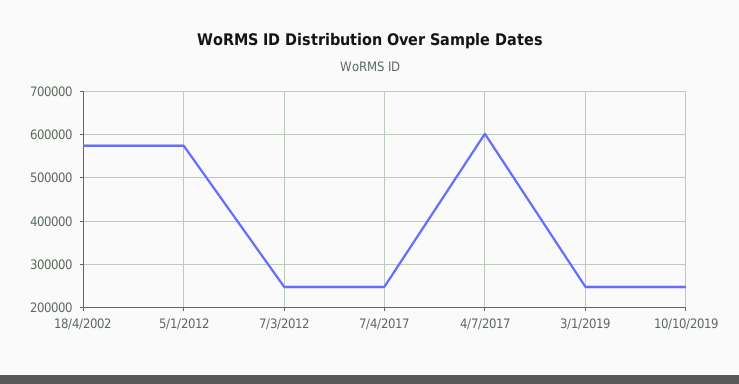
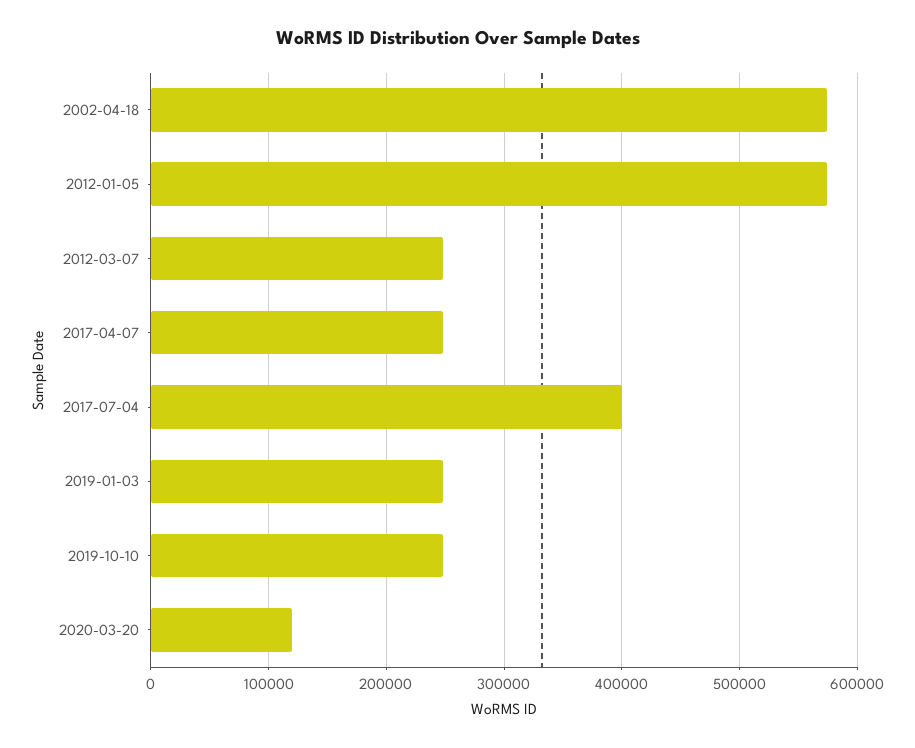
4/7/2017: 600000 -> 400000
2020-03-20: none -> 120000

